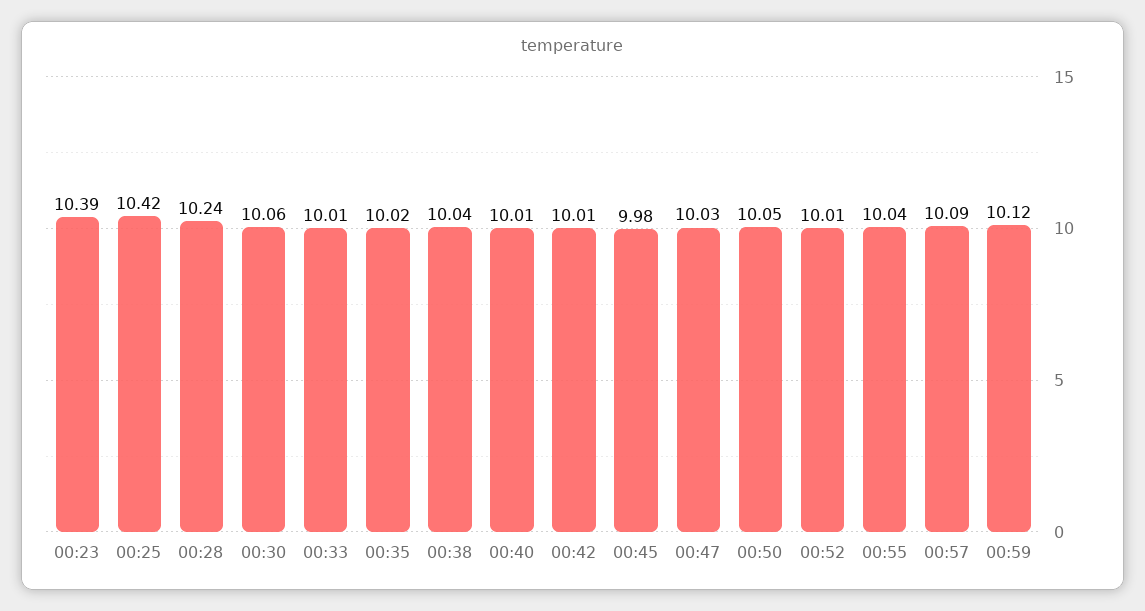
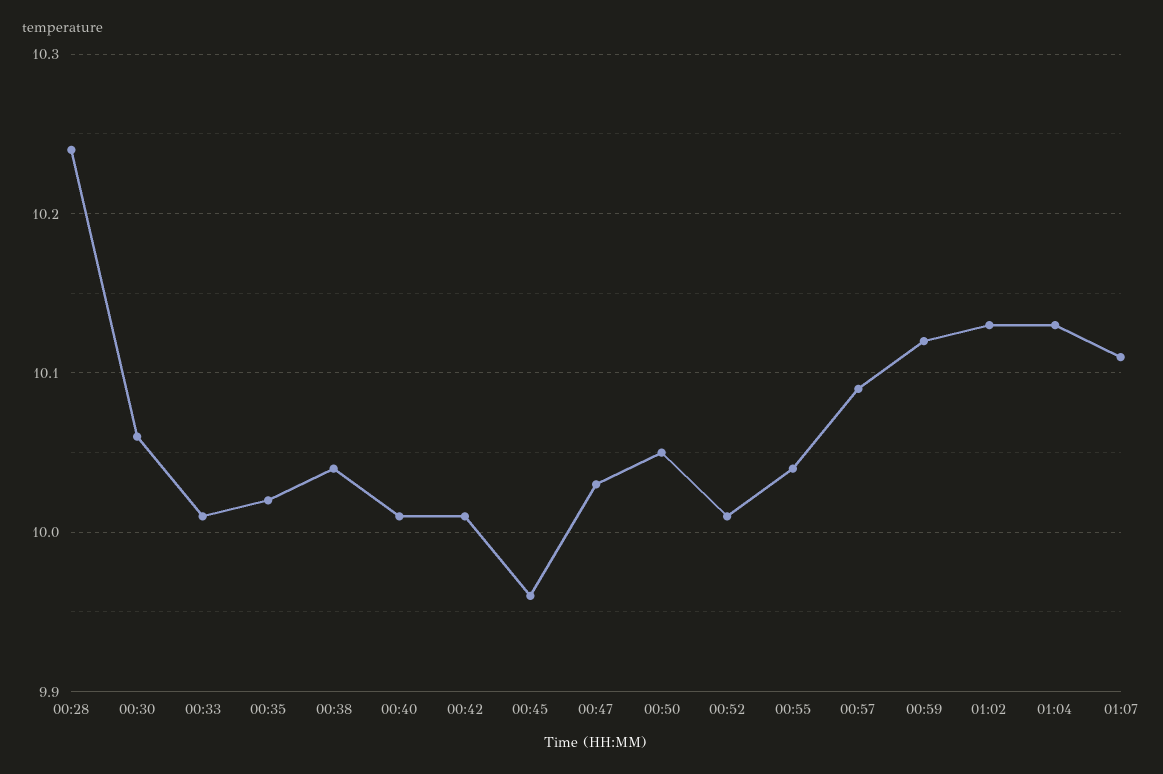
00:23: 10.39 -> none
00:25: 10.42 -> none
00:45: 9.98 -> 9.96
01:02: none -> 10.13
01:04: none -> 10.13
01:07: none -> 10.11

